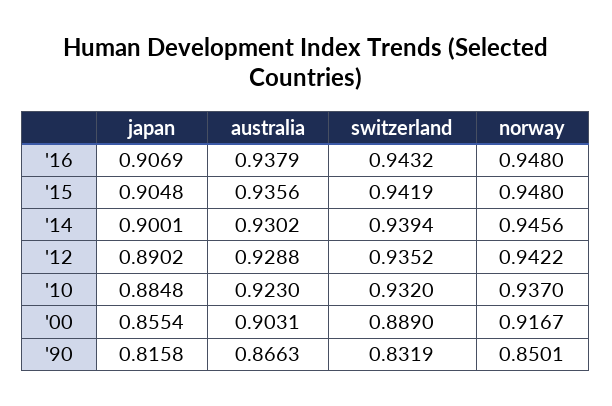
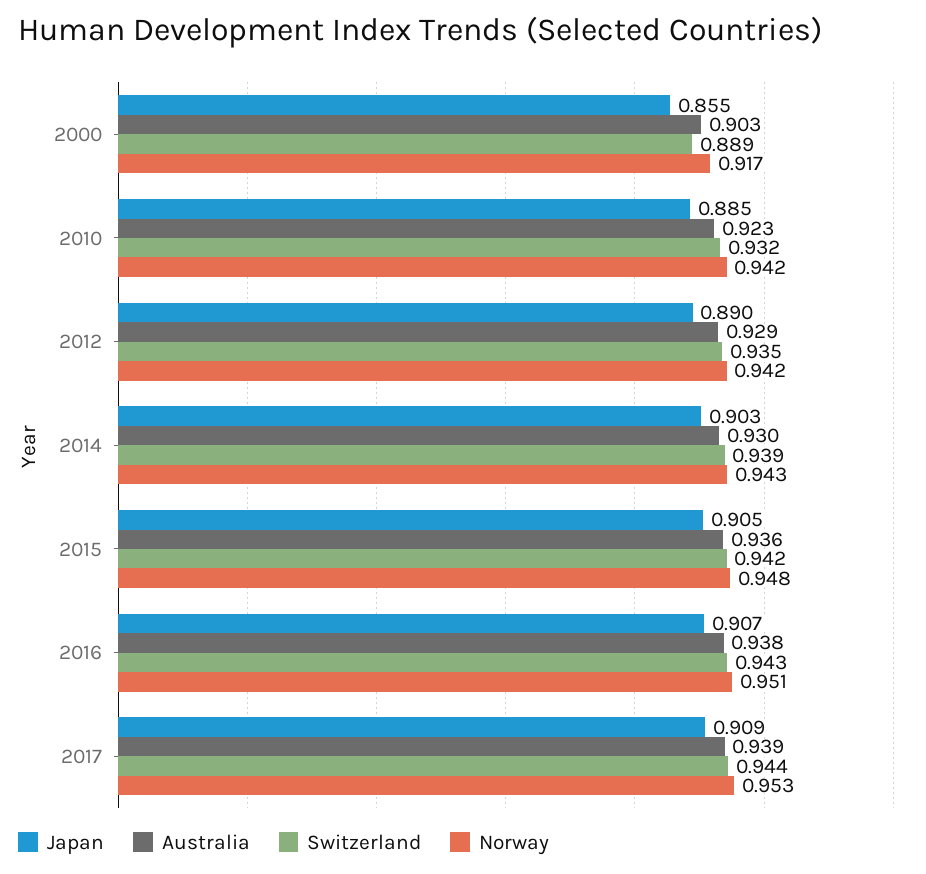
norway, '16: 0.948 -> 0.951
japan, '14: 0.9001 -> 0.903
norway, '14: 0.9456 -> 0.943
norway, '10: 0.937 -> 0.942
japan, '90: 0.8158 -> none
australia, '90: 0.8663 -> none
switzerland, '90: 0.8319 -> none
norway, '90: 0.8501 -> none
japan, 2017: none -> 0.909
australia, 2017: none -> 0.939
switzerland, 2017: none -> 0.944
norway, 2017: none -> 0.953

